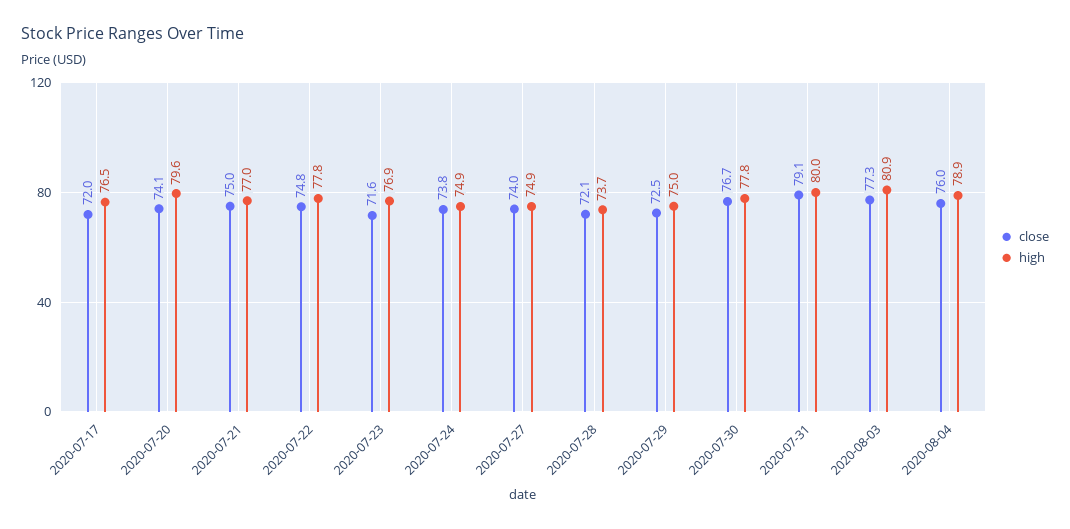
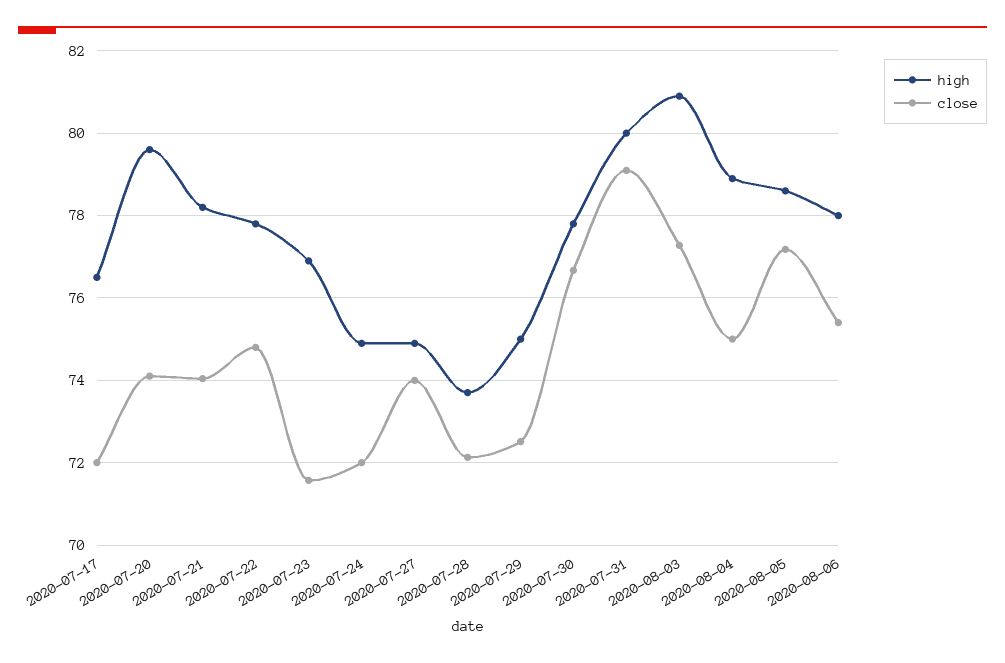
close, 2020-07-21: 75 -> 74
high, 2020-07-21: 77 -> 78.2
close, 2020-07-24: 73.8 -> 72
close, 2020-08-04: 76 -> 75
high, 2020-08-05: none -> 78.6
close, 2020-08-05: none -> 77.2
high, 2020-08-06: none -> 78
close, 2020-08-06: none -> 75.4

